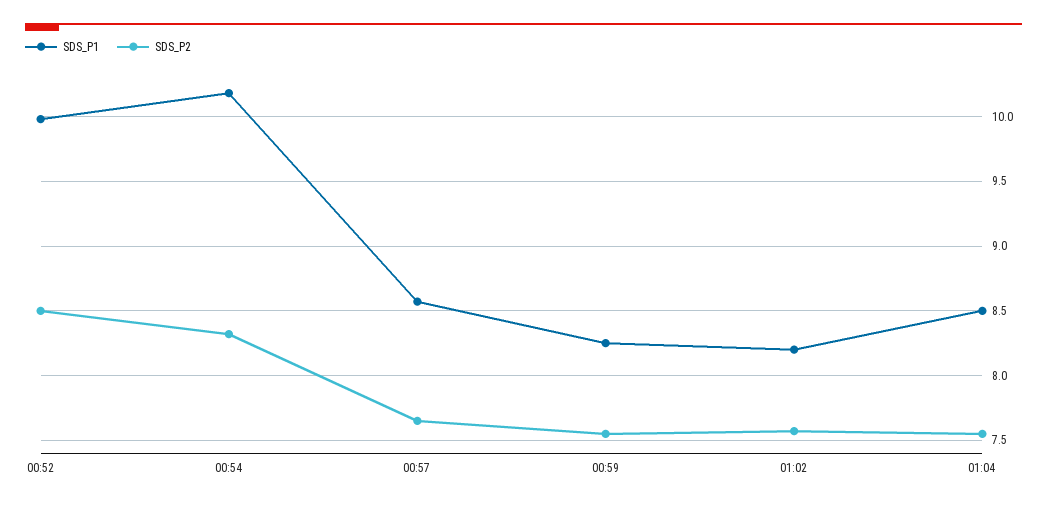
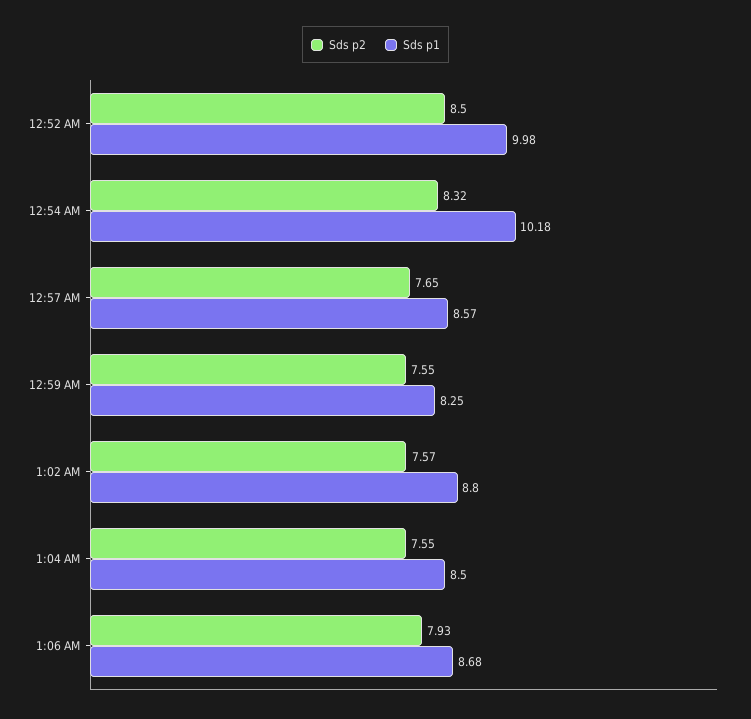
SDS_P1, 01:02: 8.2 -> 8.8
SDS_P2, 1:06 AM: none -> 7.93
SDS_P1, 1:06 AM: none -> 8.68

